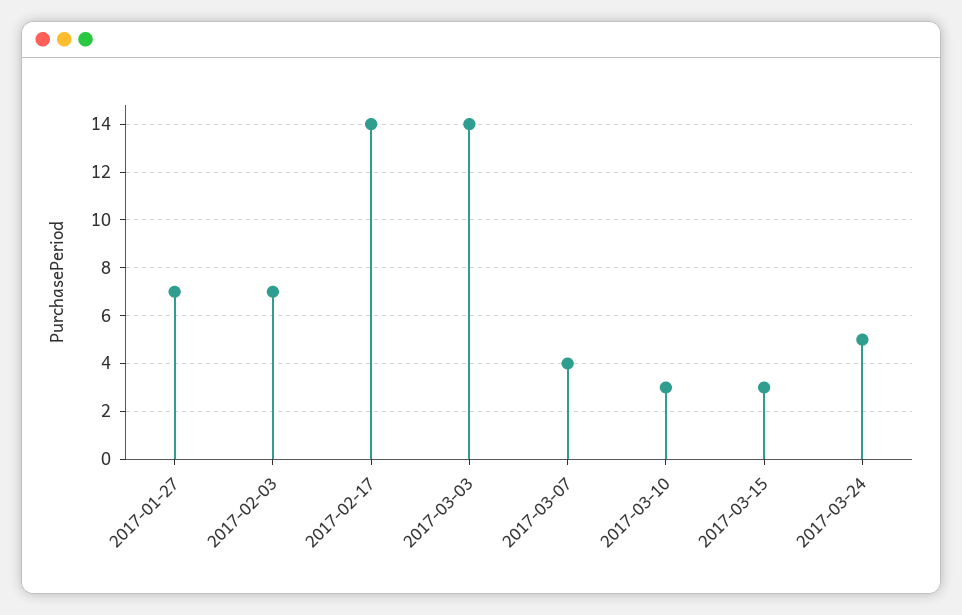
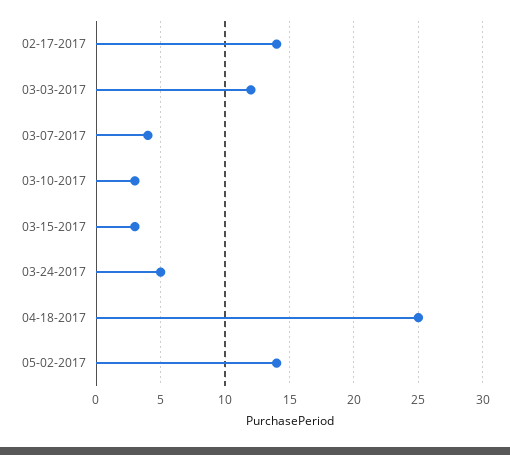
2017-01-27: 7 -> none
2017-02-03: 7 -> none
2017-03-03: 14 -> 12
04-18-2017: none -> 25
05-02-2017: none -> 14

